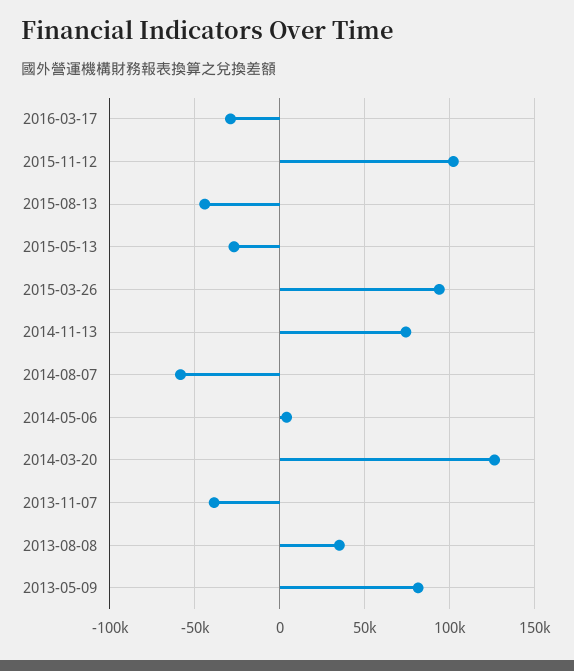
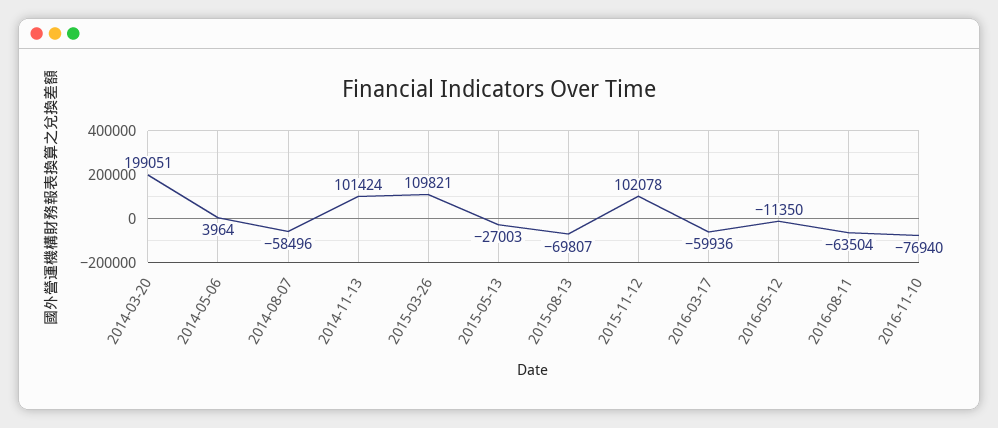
2016-03-17: -30000 -> -59936
2015-08-13: -45000 -> -69807
2015-03-26: 95000 -> 109821
2014-11-13: 75000 -> 101424
2014-03-20: 125000 -> 199051
2013-11-07: -40000 -> none
2013-08-08: 35000 -> none
2013-05-09: 80000 -> none
2016-05-12: none -> -11350
2016-08-11: none -> -63504
2016-11-10: none -> -76940

